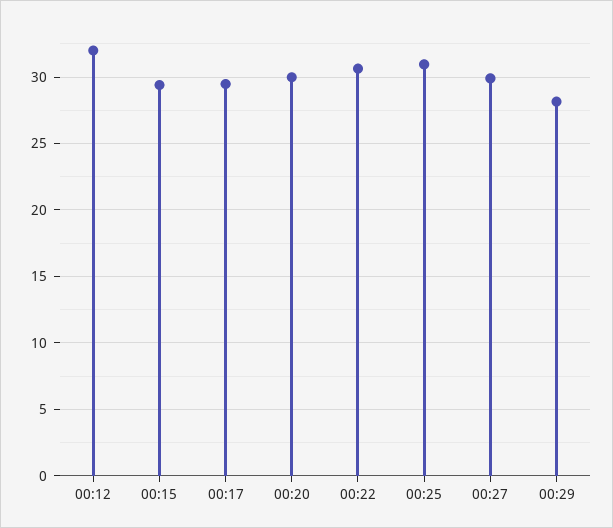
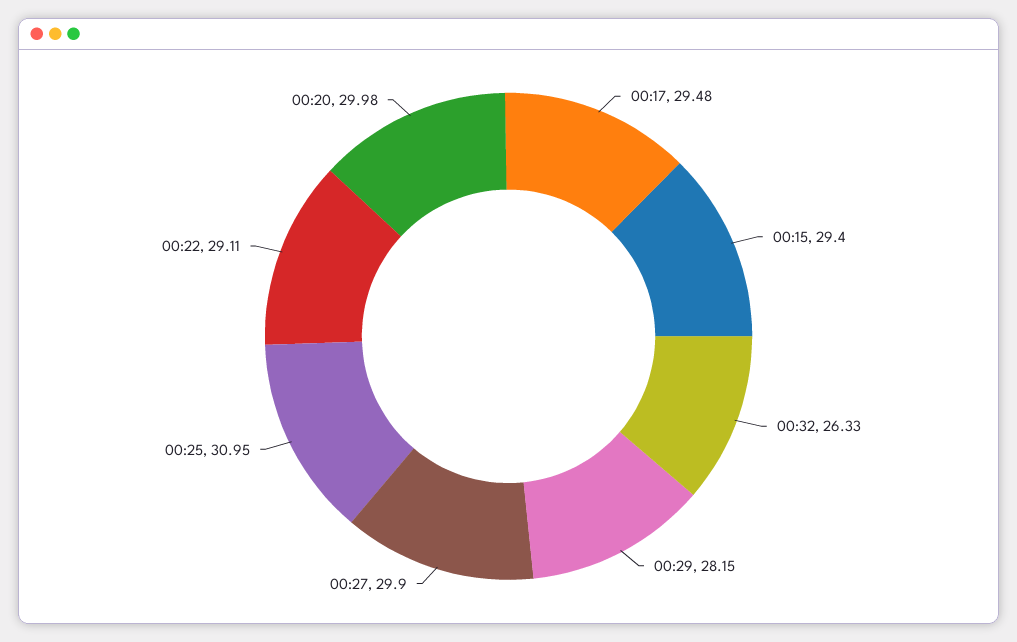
00:12: 32 -> none
00:22: 30.5 -> 29.11
00:32: none -> 26.33

